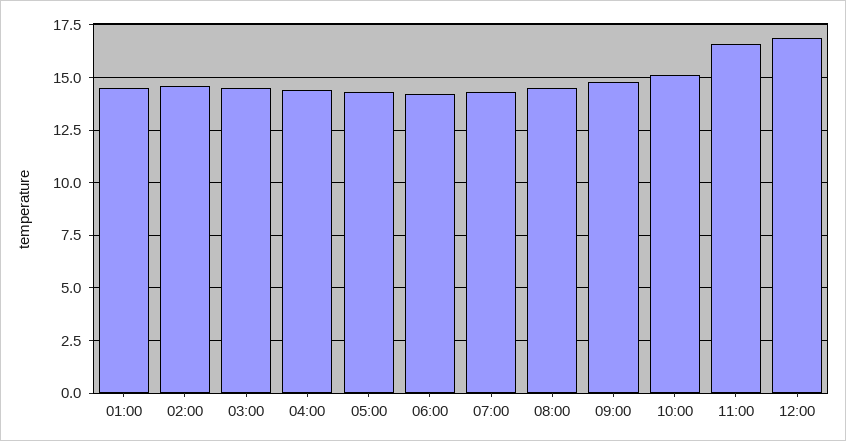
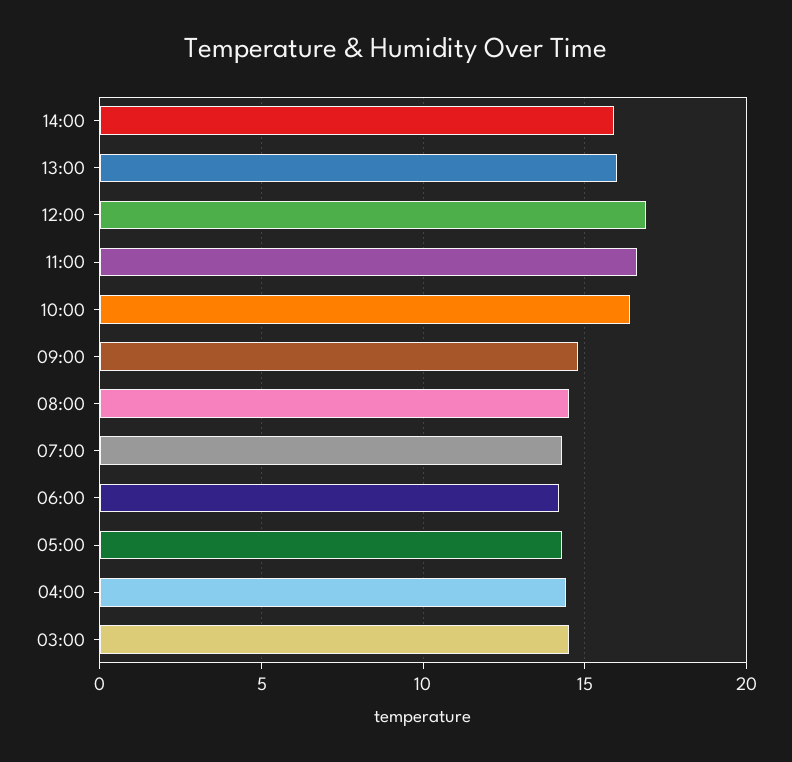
01:00: 14.5 -> none
02:00: 14.5 -> none
10:00: 15 -> 16.5
14:00: none -> 16
13:00: none -> 16

